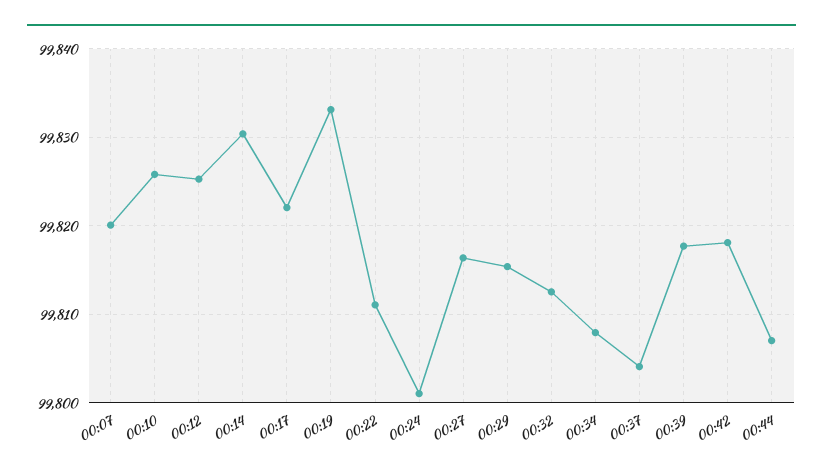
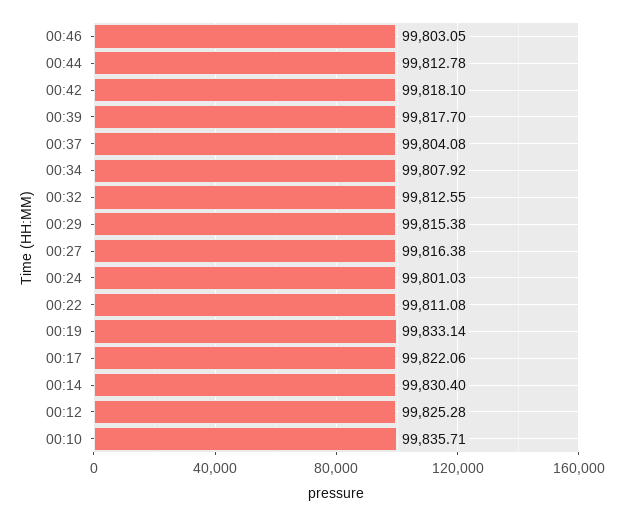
00:07: 99820 -> none
00:10: 99826 -> 99835.71
00:44: 99807 -> 99812.78
00:46: none -> 99803.05

